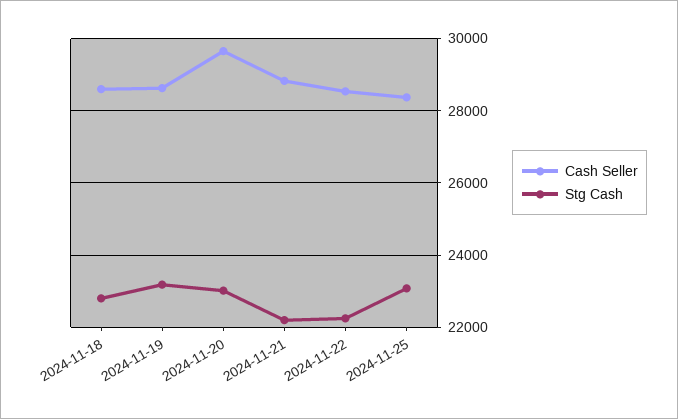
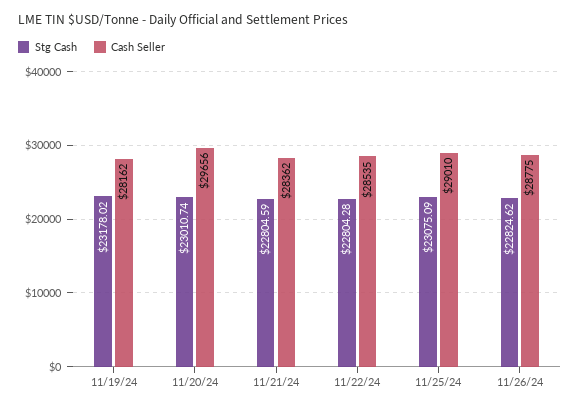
Cash Seller, 2024-11-18: 28600 -> none
Stg Cash, 2024-11-18: 22800 -> none
Cash Seller, 2024-11-19: 28600 -> 28162
Cash Seller, 2024-11-21: 28800 -> 28362
Stg Cash, 2024-11-21: 22200 -> 22804.59
Stg Cash, 2024-11-22: 22200 -> 22804.28
Cash Seller, 2024-11-25: 28400 -> 29010
Stg Cash, 11/26/24: none -> 22824.62
Cash Seller, 11/26/24: none -> 28775

